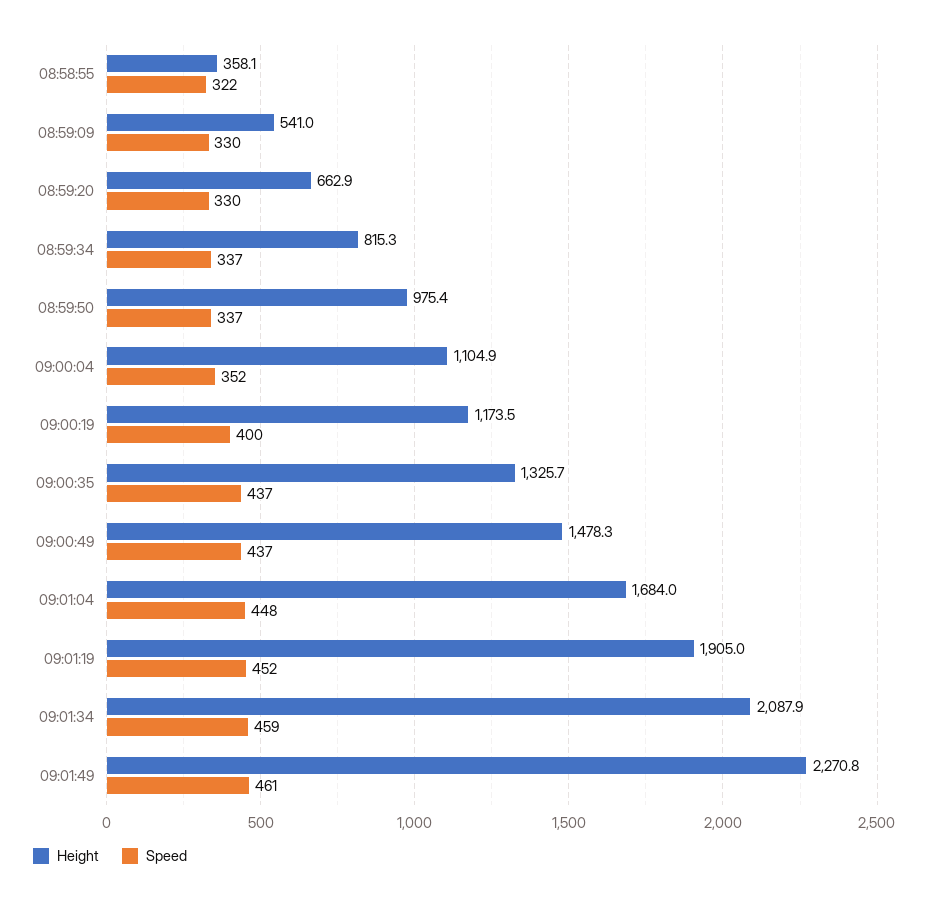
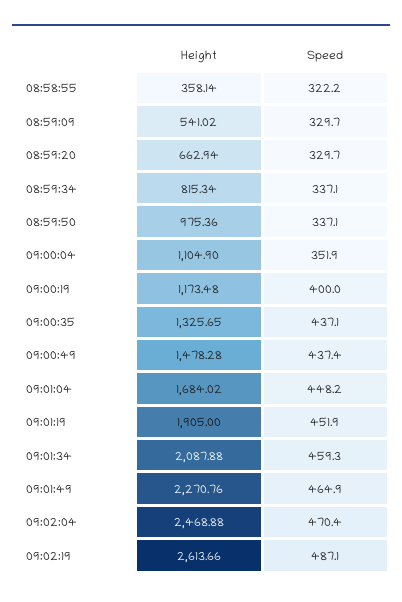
Speed, 09:01:49: 461 -> 464.9
Height, 09:02:04: none -> 2468.88
Speed, 09:02:04: none -> 470.4
Height, 09:02:19: none -> 2613.66
Speed, 09:02:19: none -> 487.1

